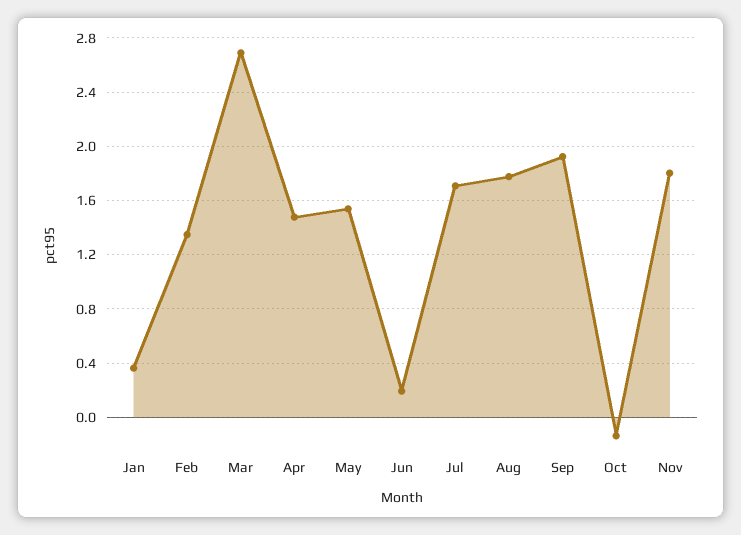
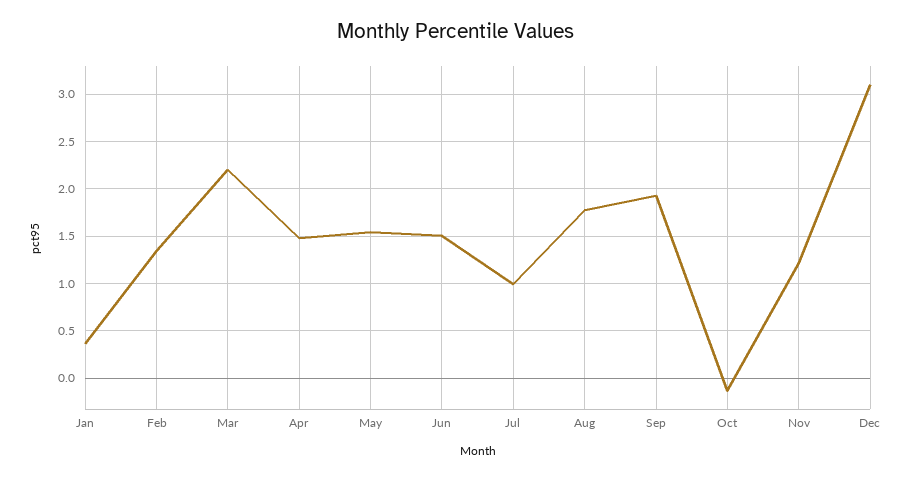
Mar: 2.7 -> 2.2
Jun: 0.2 -> 1.5
Jul: 1.7 -> 1
Nov: 1.8 -> 1.2
Dec: none -> 3.1

